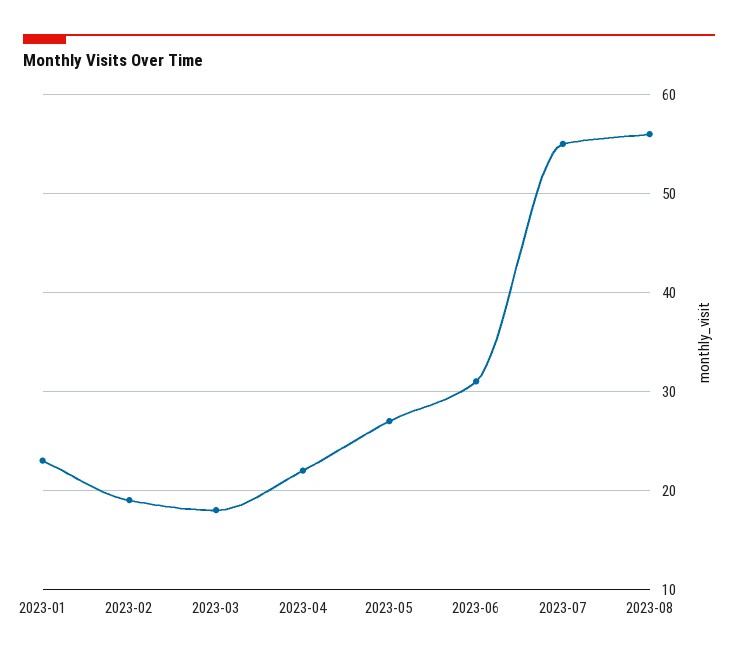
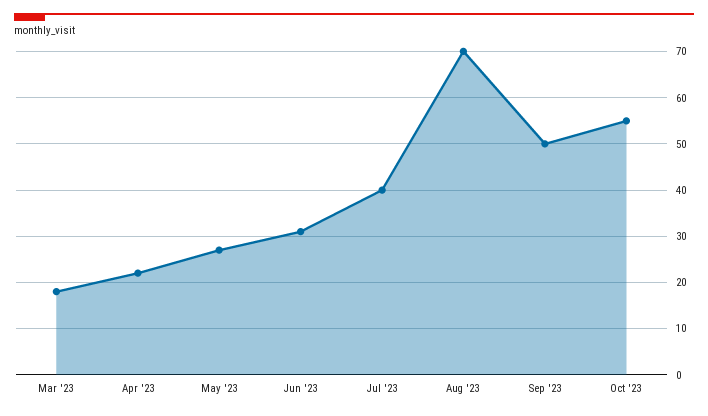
2023-01: 23 -> none
2023-02: 19 -> none
2023-07: 55 -> 40
2023-08: 56 -> 70
Sep '23: none -> 50
Oct '23: none -> 55

